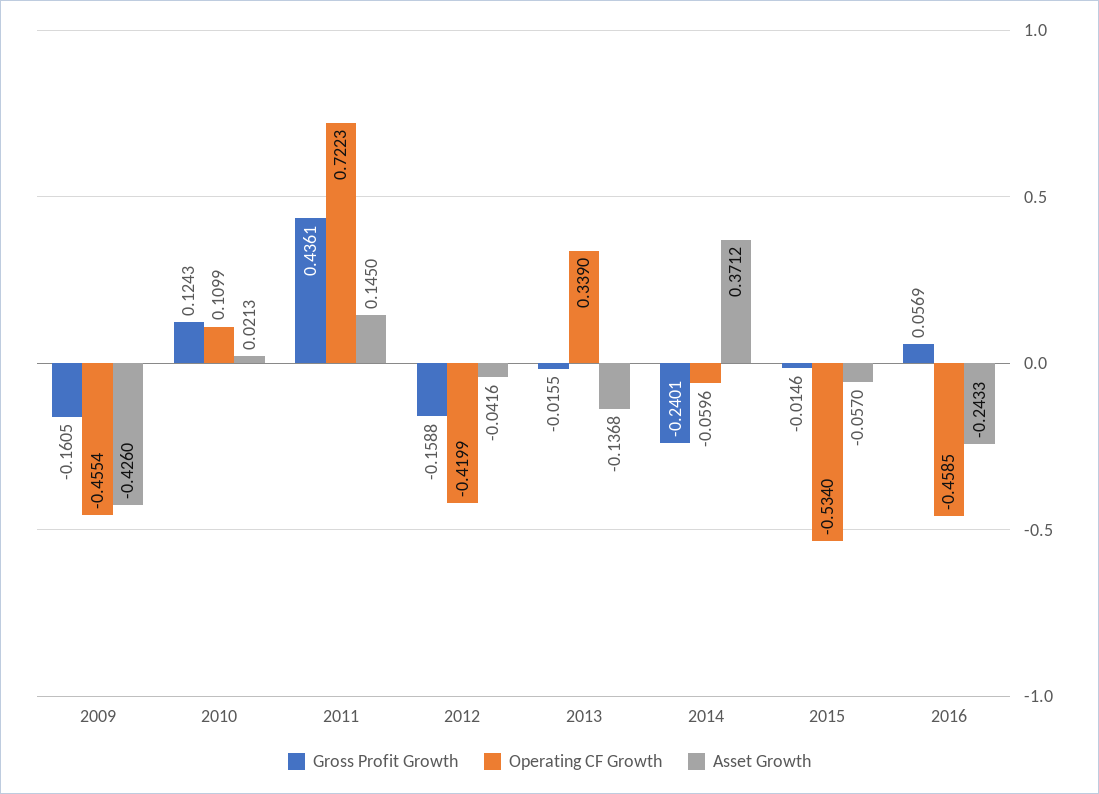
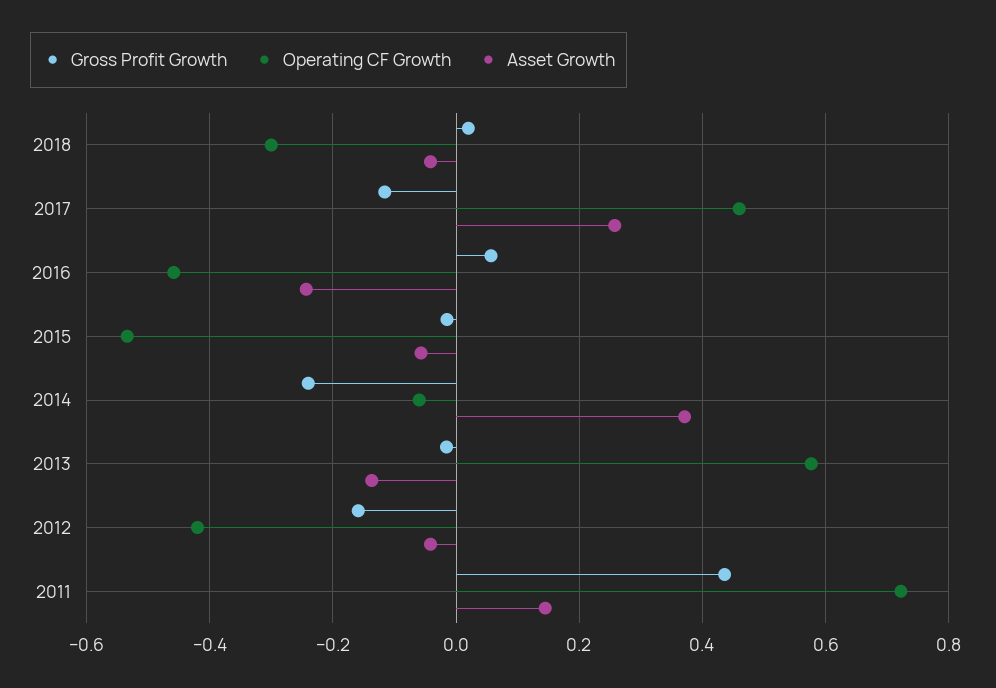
Gross Profit Growth, 2009: -0.1605 -> none
Operating CF Growth, 2009: -0.4554 -> none
Asset Growth, 2009: -0.426 -> none
Gross Profit Growth, 2010: 0.1243 -> none
Operating CF Growth, 2010: 0.1099 -> none
Asset Growth, 2010: 0.0213 -> none
Operating CF Growth, 2013: 0.339 -> 0.58
Gross Profit Growth, 2018: none -> 0.02
Operating CF Growth, 2018: none -> -0.3
Asset Growth, 2018: none -> -0.04
Gross Profit Growth, 2017: none -> -0.12
Operating CF Growth, 2017: none -> 0.46
Asset Growth, 2017: none -> 0.26

